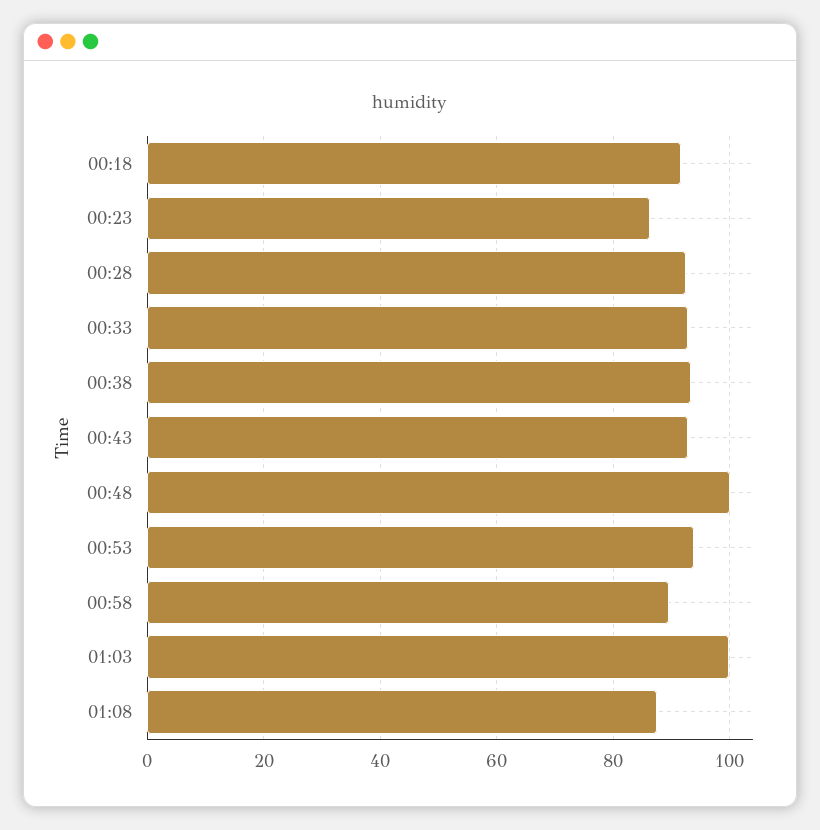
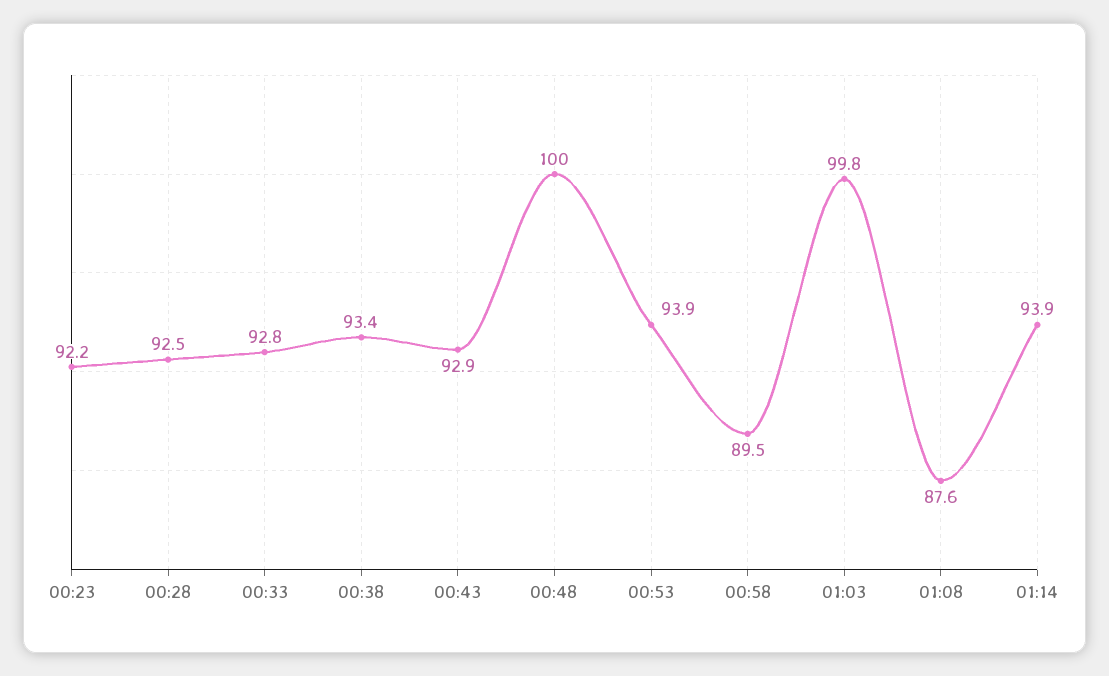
00:18: 92 -> none
00:23: 86 -> 92.2
01:14: none -> 93.9

